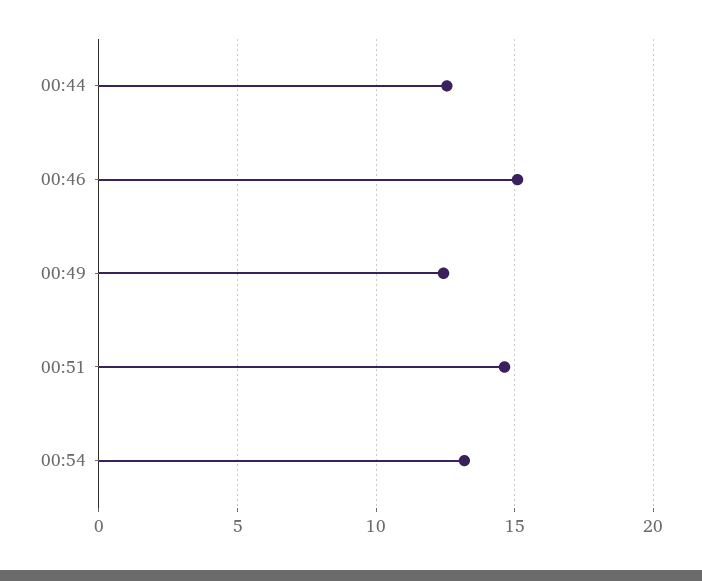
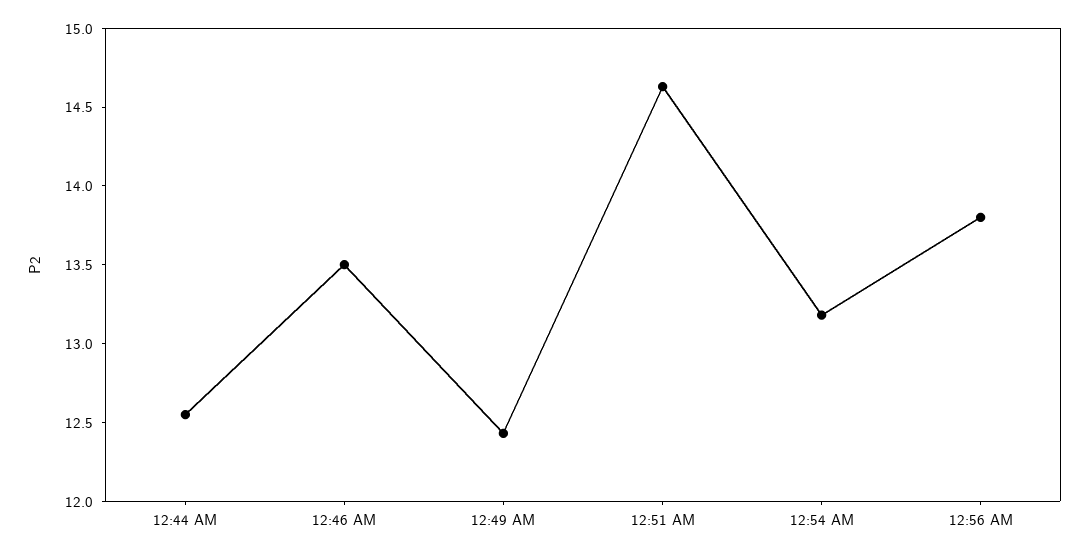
00:46: 15 -> 13.5
12:56 AM: none -> 13.8

